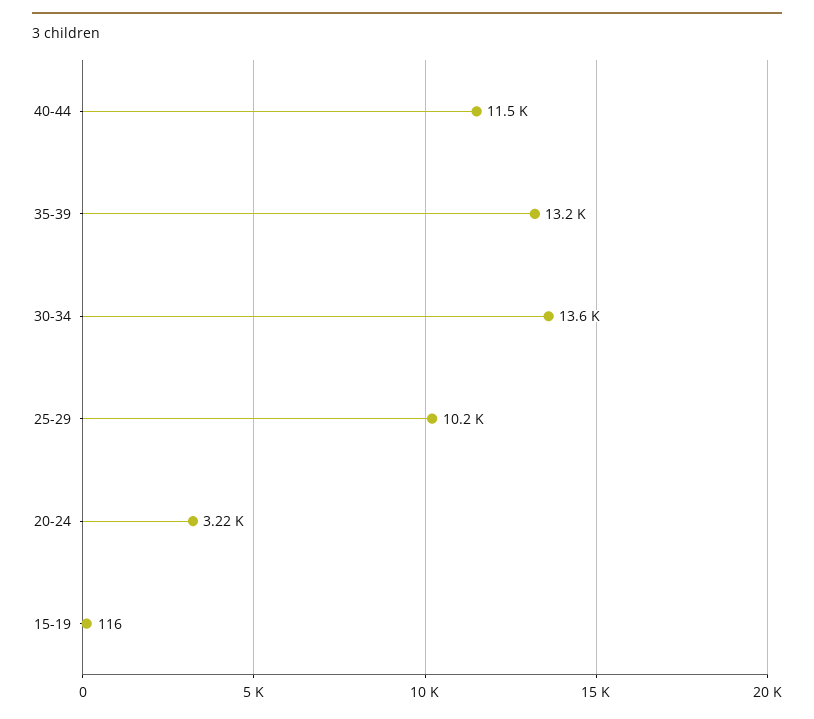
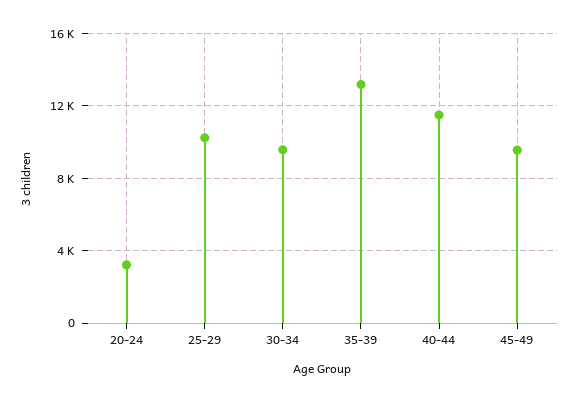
30-34: 13600 -> 9500
15-19: 116 -> none
45-49: none -> 9500

